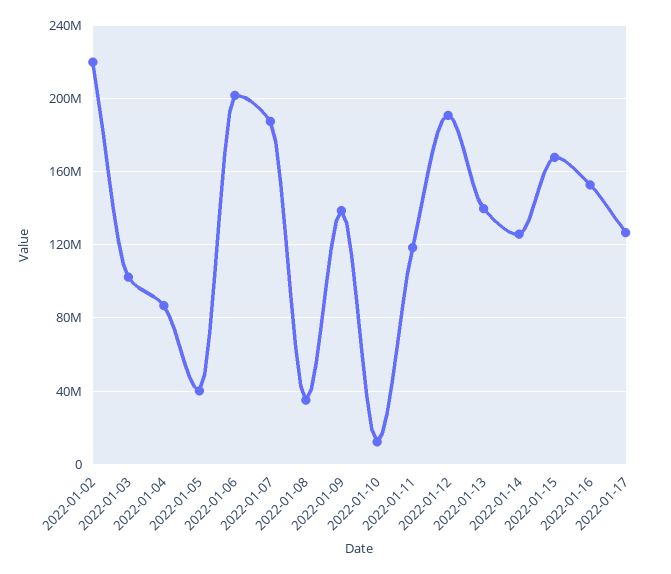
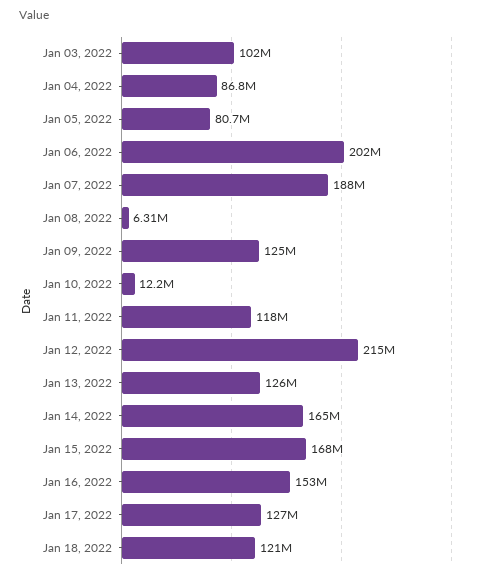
2022-01-02: 220000000 -> none
2022-01-05: 40000000 -> 80700000
2022-01-08: 35000000 -> 6310000
2022-01-09: 140000000 -> 125000000
2022-01-12: 190000000 -> 215000000
2022-01-13: 140000000 -> 126000000
2022-01-14: 125000000 -> 165000000
Jan 18, 2022: none -> 121000000

